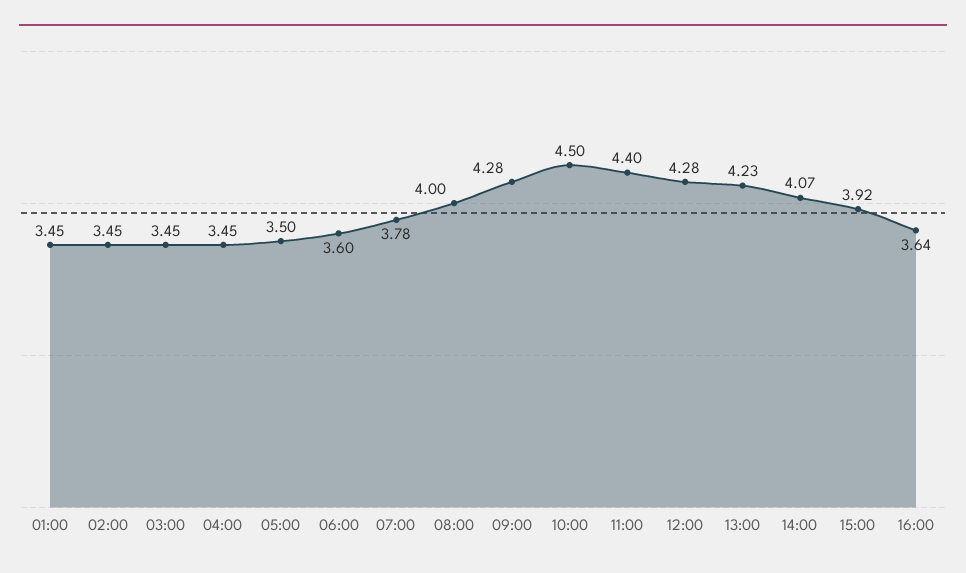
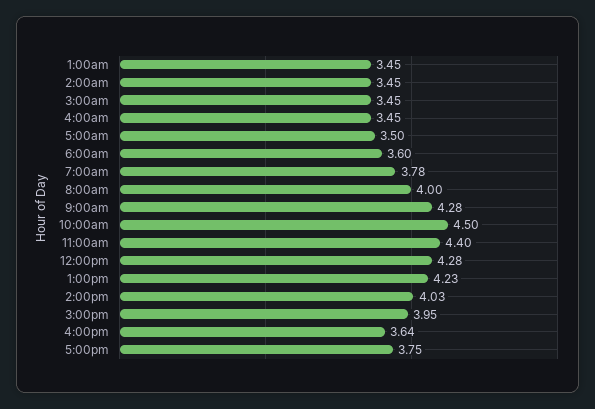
14:00: 4.07 -> 4.03
15:00: 3.92 -> 3.95
5:00pm: none -> 3.75

